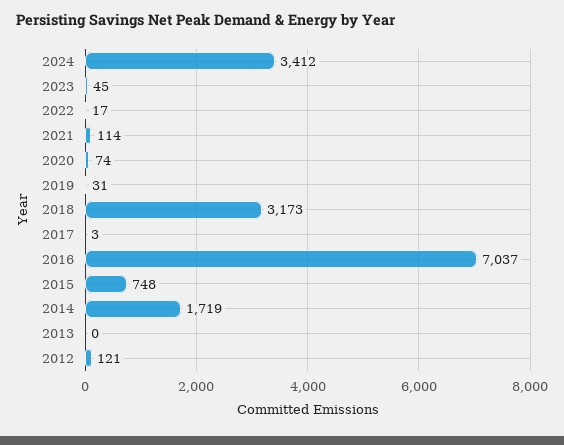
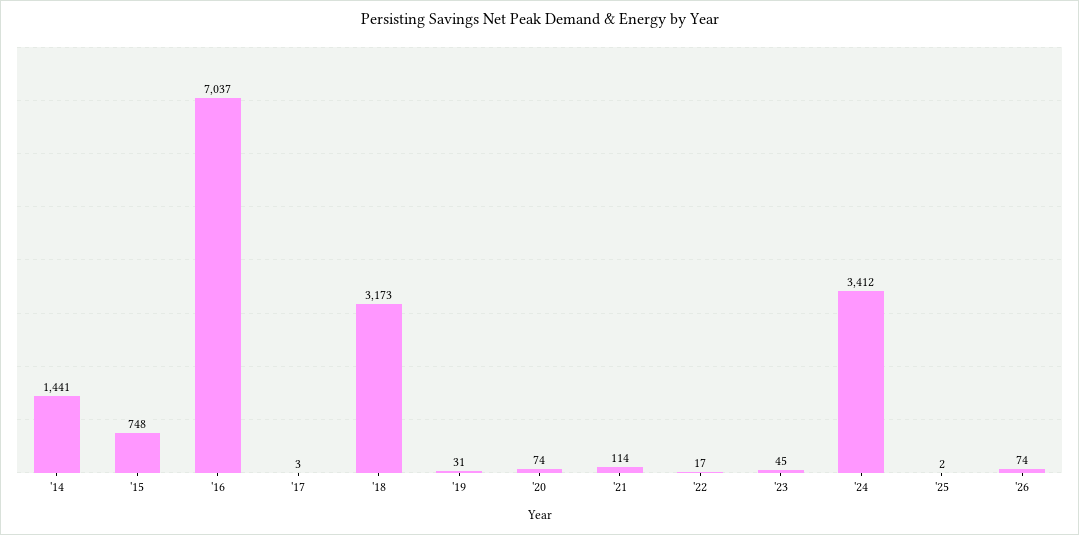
2014: 1719 -> 1441
2013: 0 -> none
2012: 121 -> none
'25: none -> 2
'26: none -> 74

